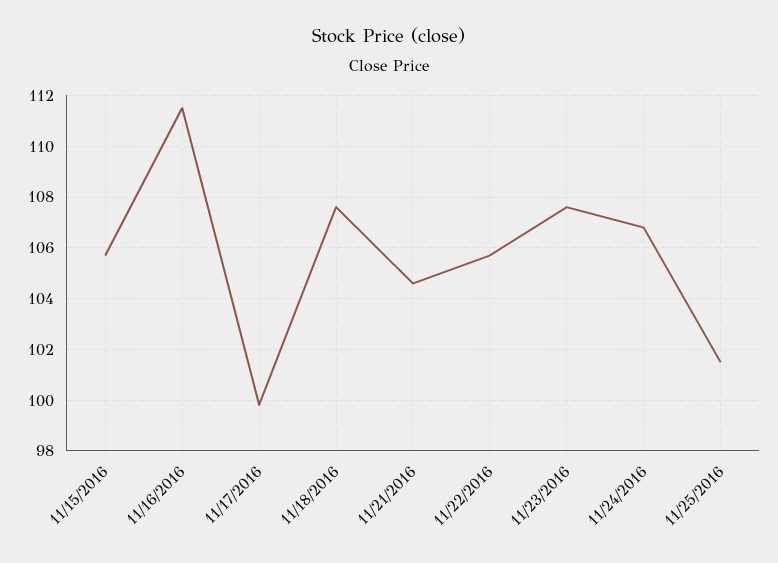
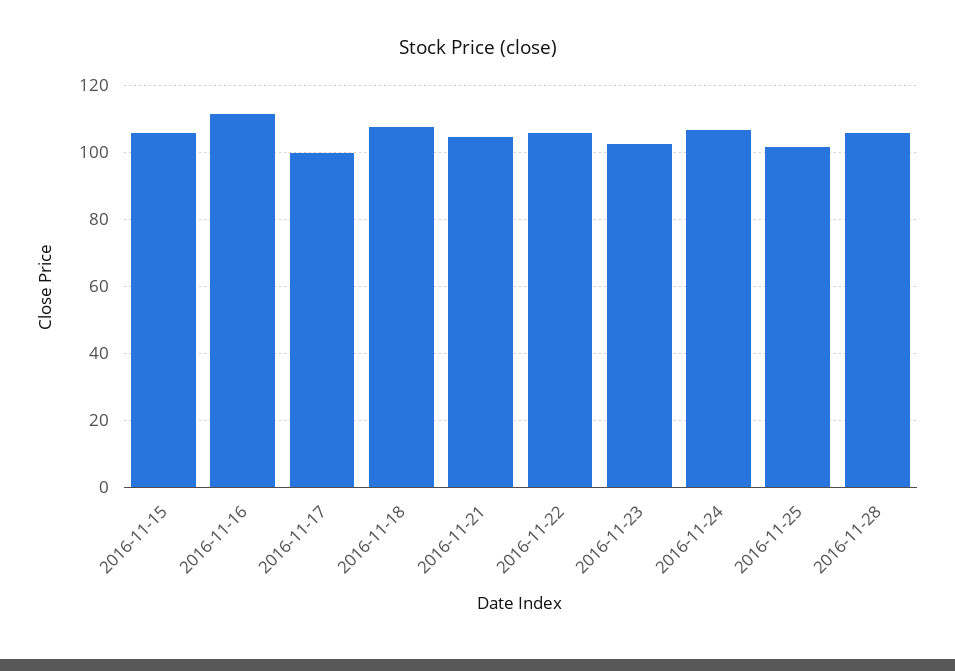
11/23/2016: 107.5 -> 102
2016-11-28: none -> 106

